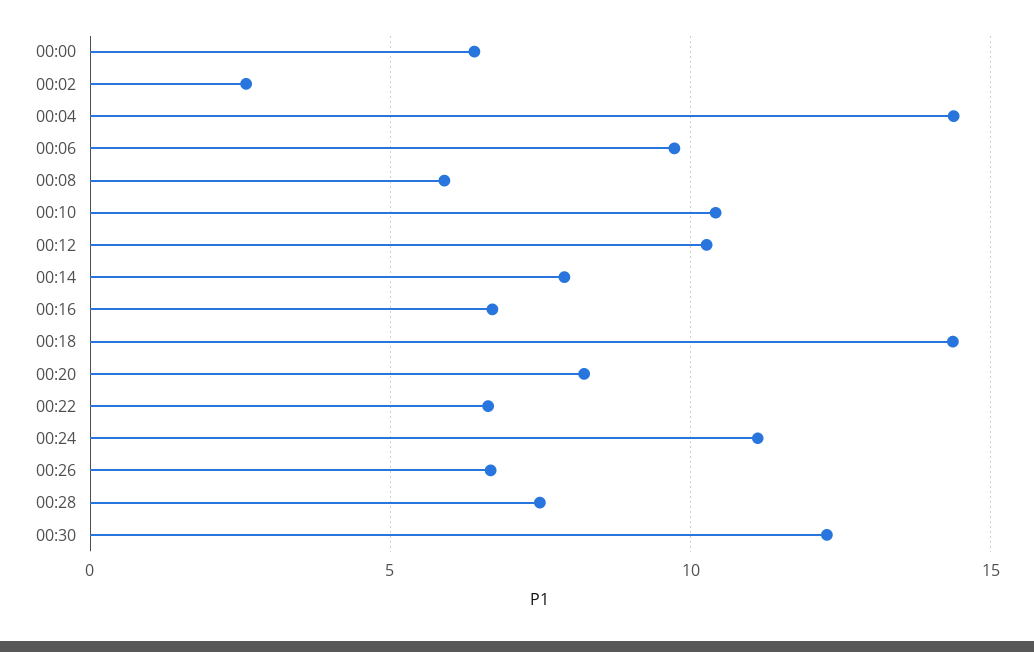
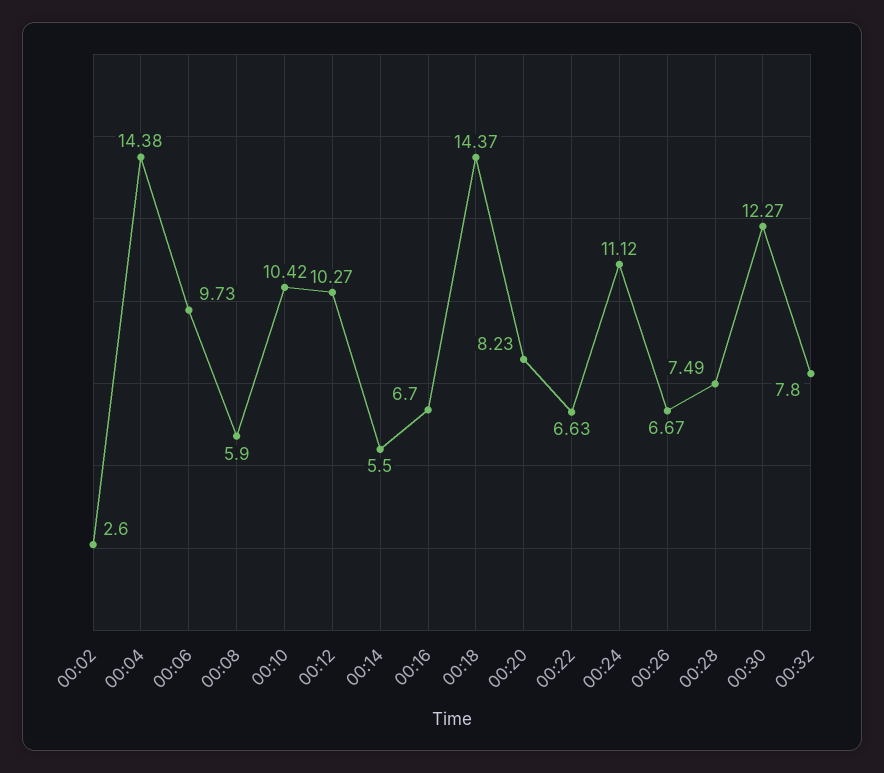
00:00: 6.5 -> none
00:14: 8 -> 5.5
00:32: none -> 7.8

